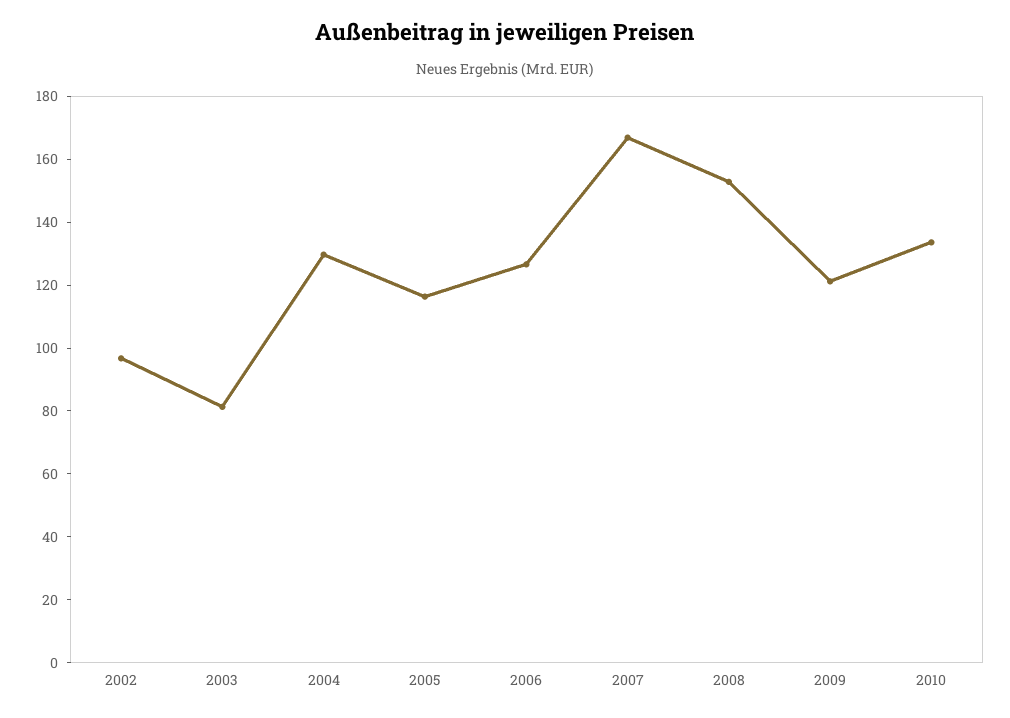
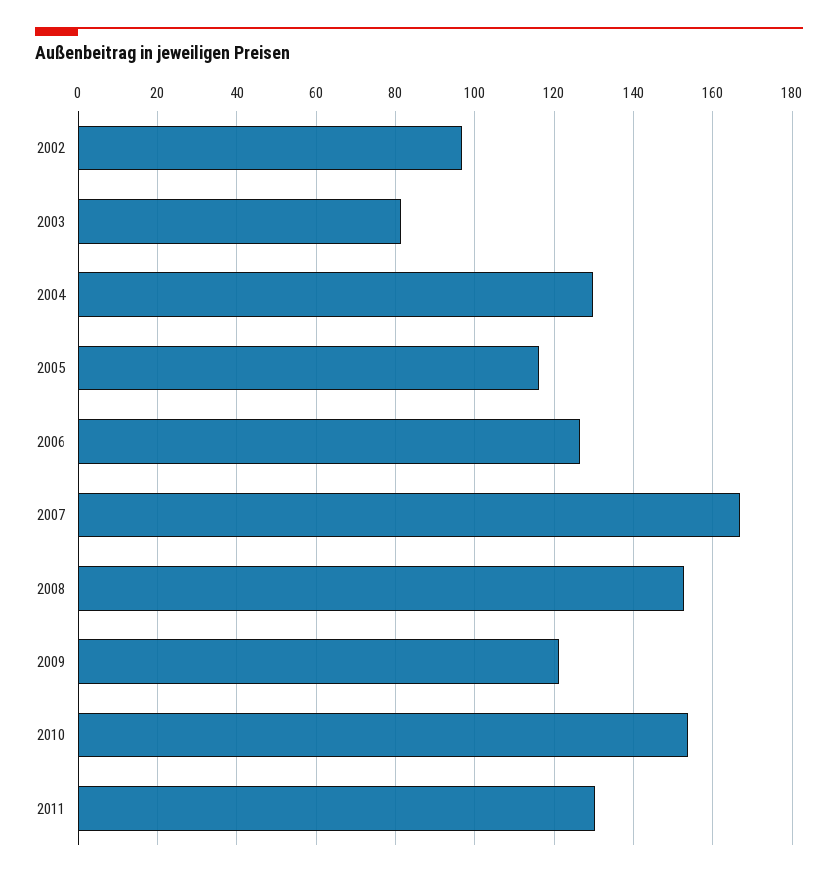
2010: 135 -> 154
2011: none -> 130

